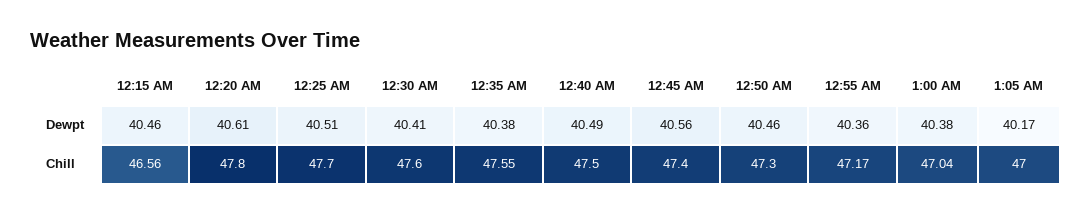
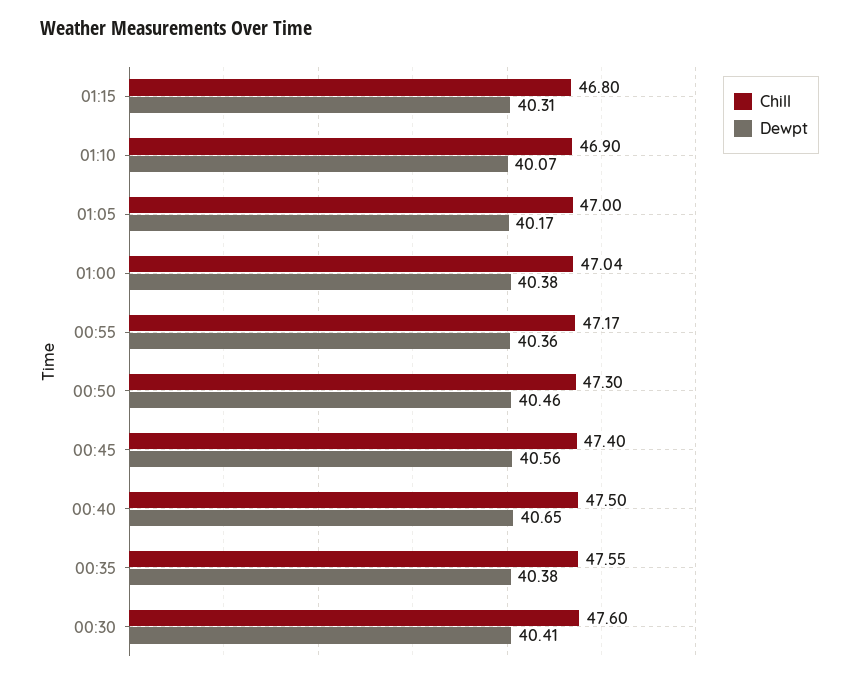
Dewpt, 12:15 AM: 40.46 -> none
Dewpt, 12:20 AM: 40.61 -> none
Dewpt, 12:25 AM: 40.51 -> none
Dewpt, 12:40 AM: 40.49 -> 40.65
Chill, 12:15 AM: 46.56 -> none
Chill, 12:20 AM: 47.8 -> none
Chill, 12:25 AM: 47.7 -> none
Chill, 01:15: none -> 46.8
Dewpt, 01:15: none -> 40.31
Chill, 01:10: none -> 46.9
Dewpt, 01:10: none -> 40.07

